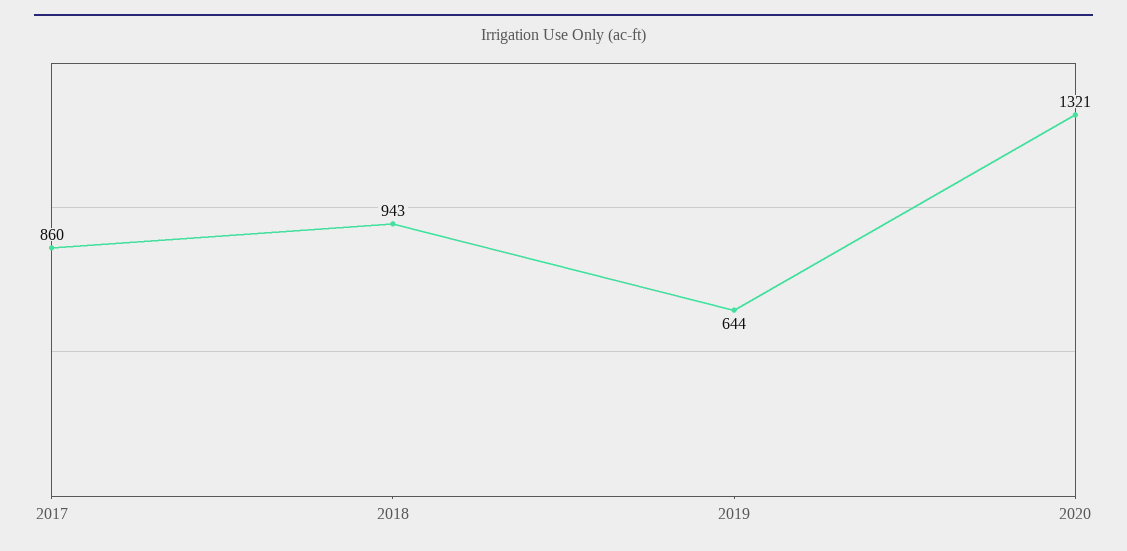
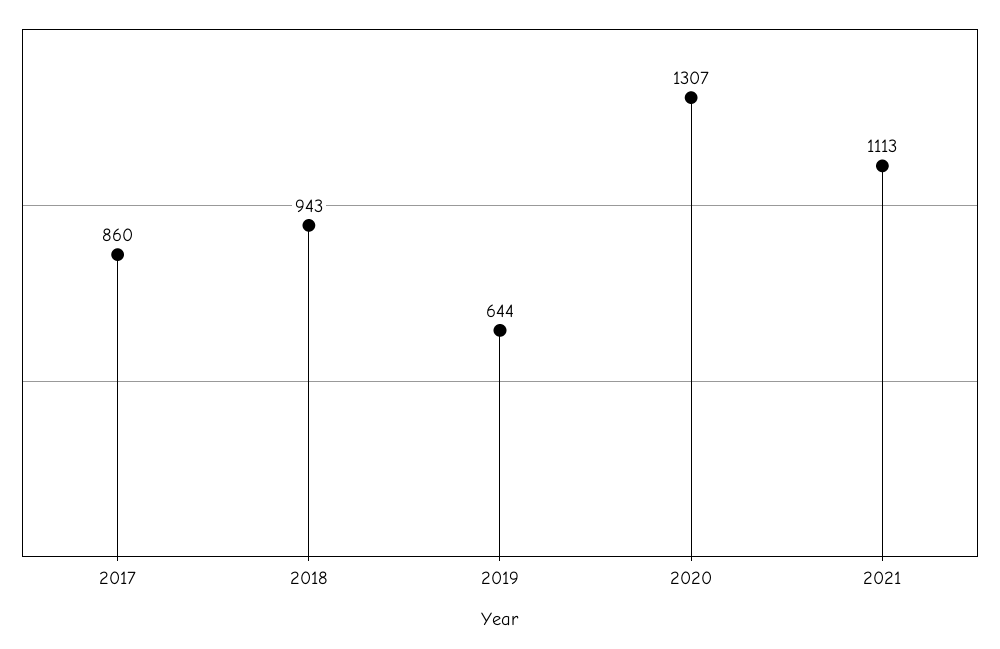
2020: 1321 -> 1307
2021: none -> 1113

